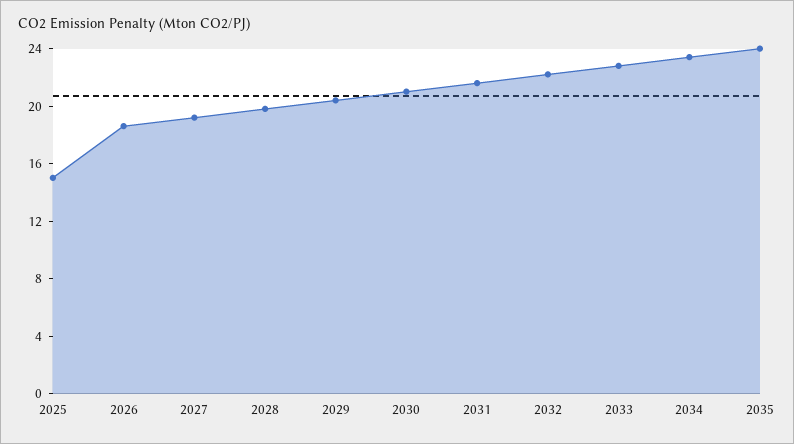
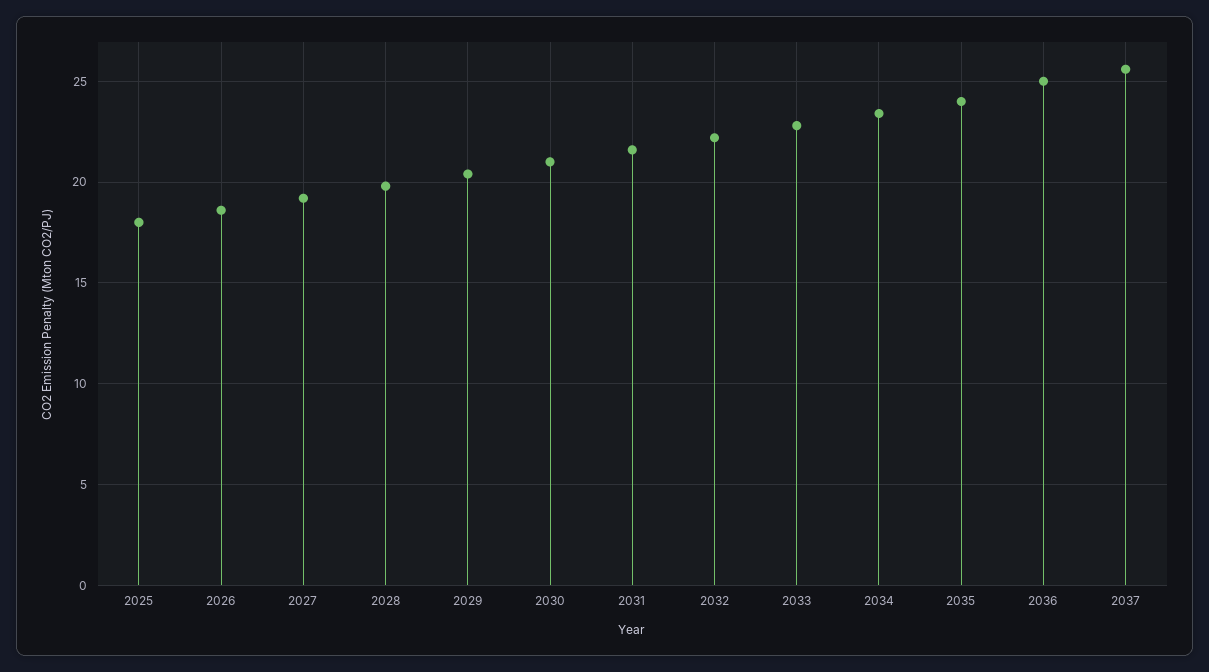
2025: 15 -> 18
2036: none -> 25
2037: none -> 25.5

